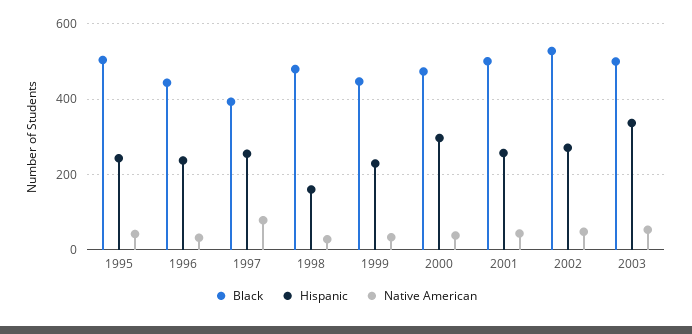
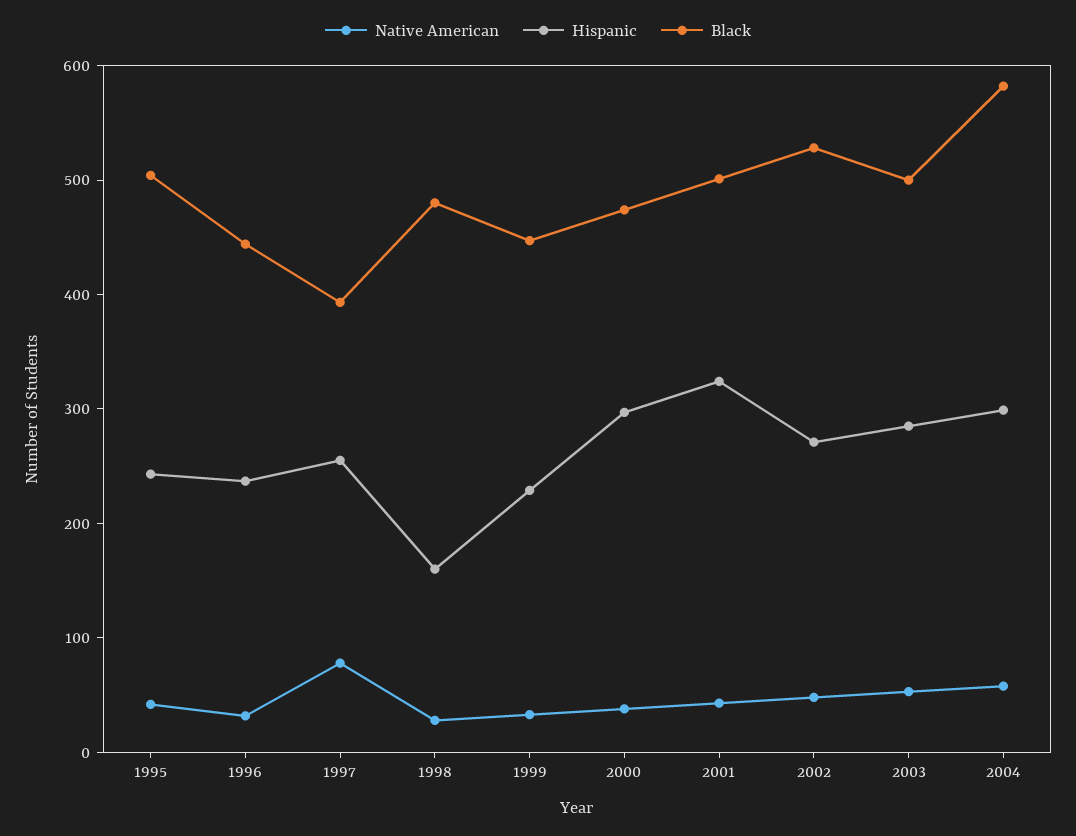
Hispanic, 2001: 260 -> 320
Hispanic, 2003: 340 -> 280
Native American, 2004: none -> 60
Hispanic, 2004: none -> 300
Black, 2004: none -> 580

